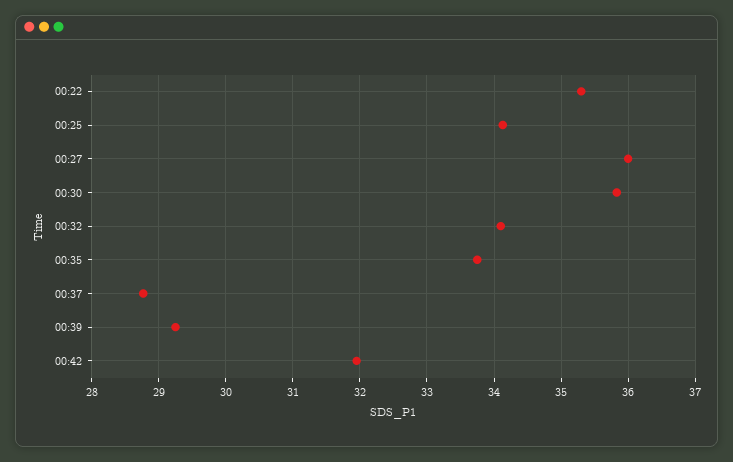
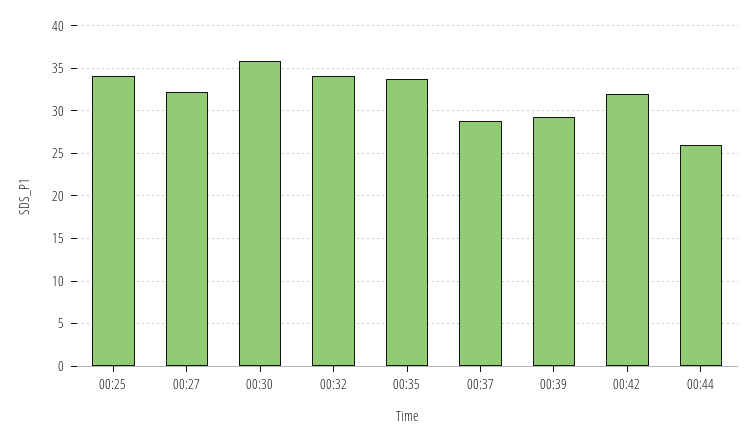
00:22: 35.3 -> none
00:27: 36 -> 32
00:44: none -> 26

